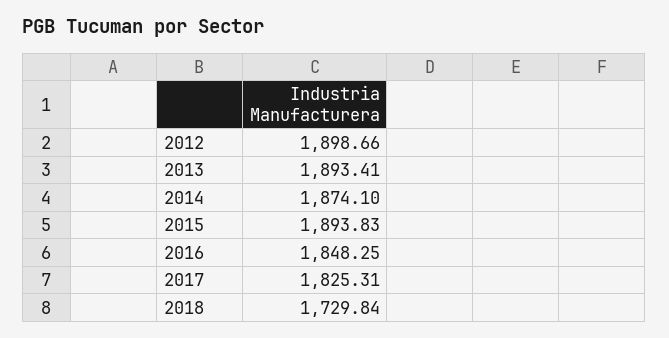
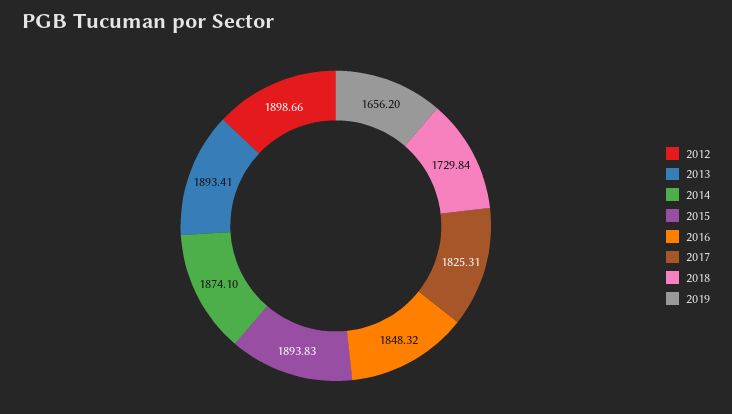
2016: 1848.25 -> 1848.32
2019: none -> 1656.2

